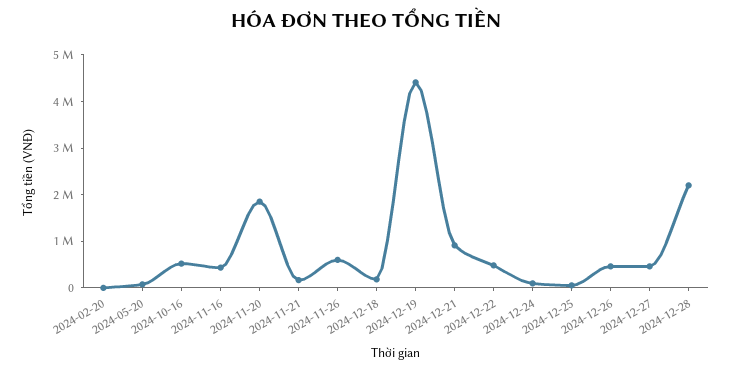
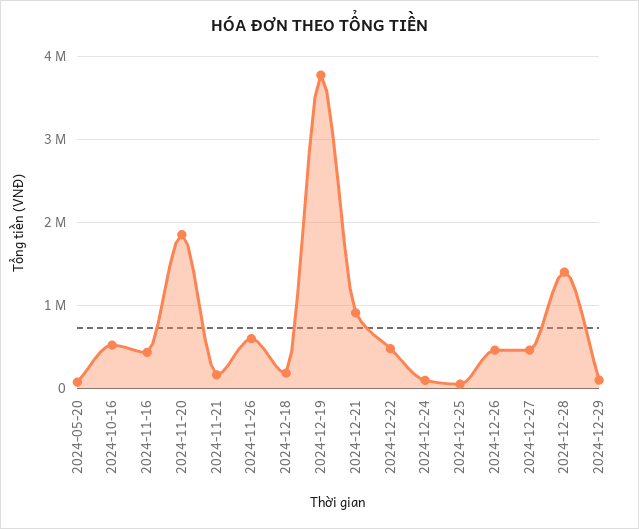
2024-02-20: 0 -> none
2024-12-19: 4400000 -> 3800000
2024-12-28: 2200000 -> 1400000
2024-12-29: none -> 100000

